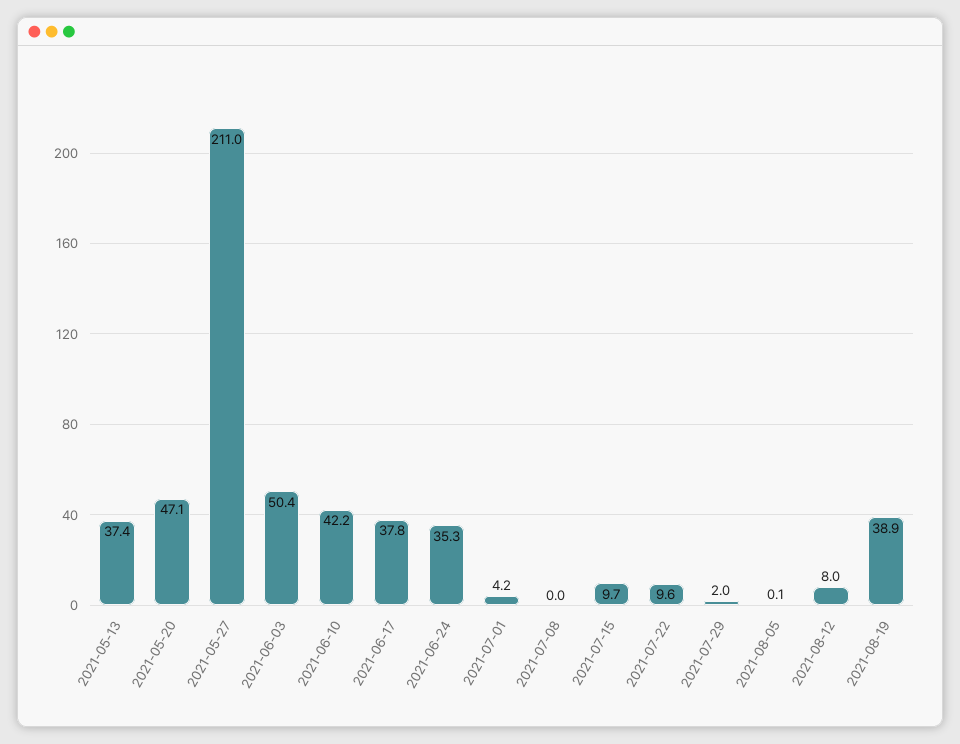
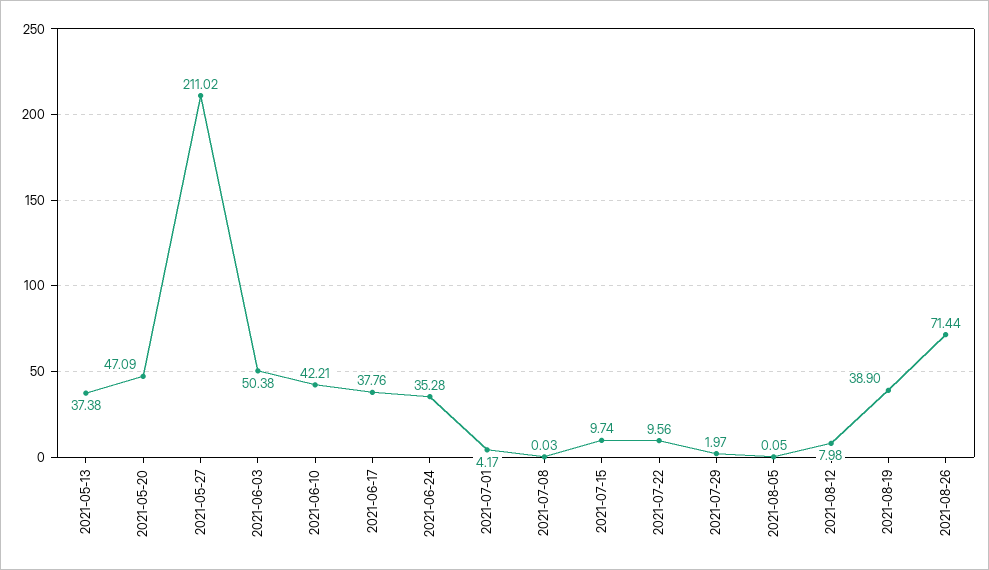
2021-08-26: none -> 71.44

